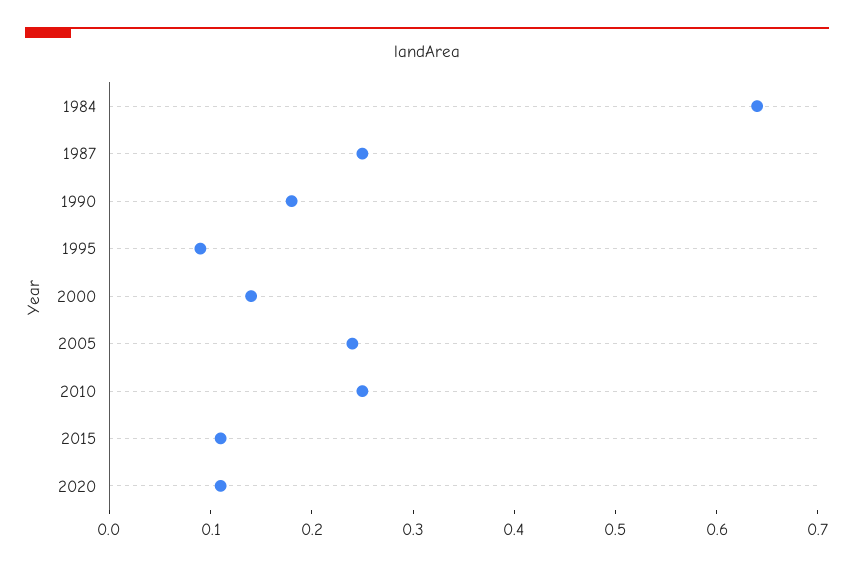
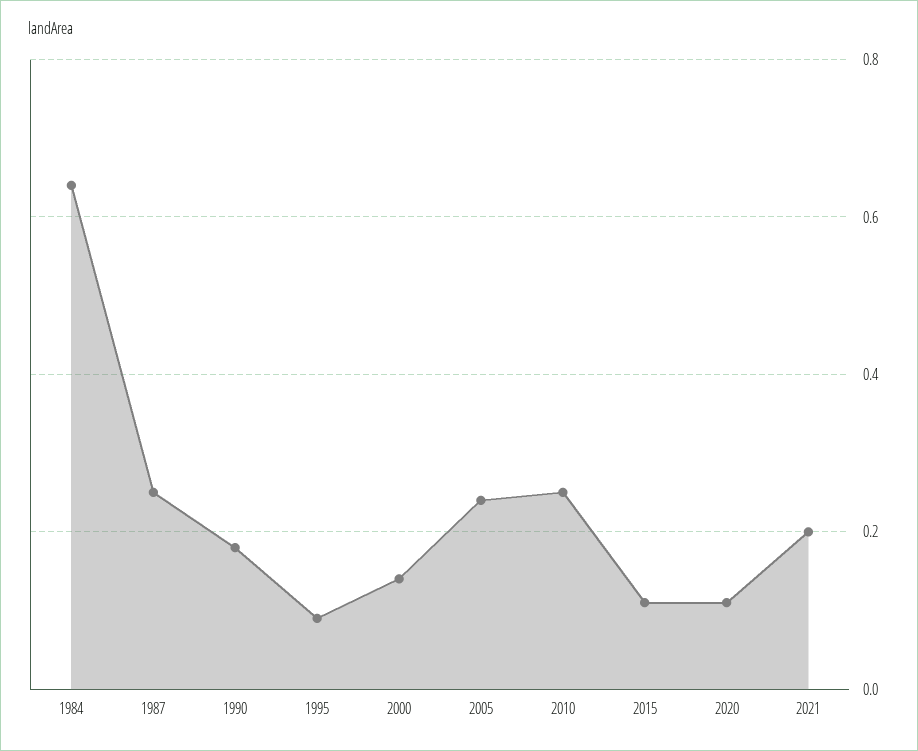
2021: none -> 0.2

